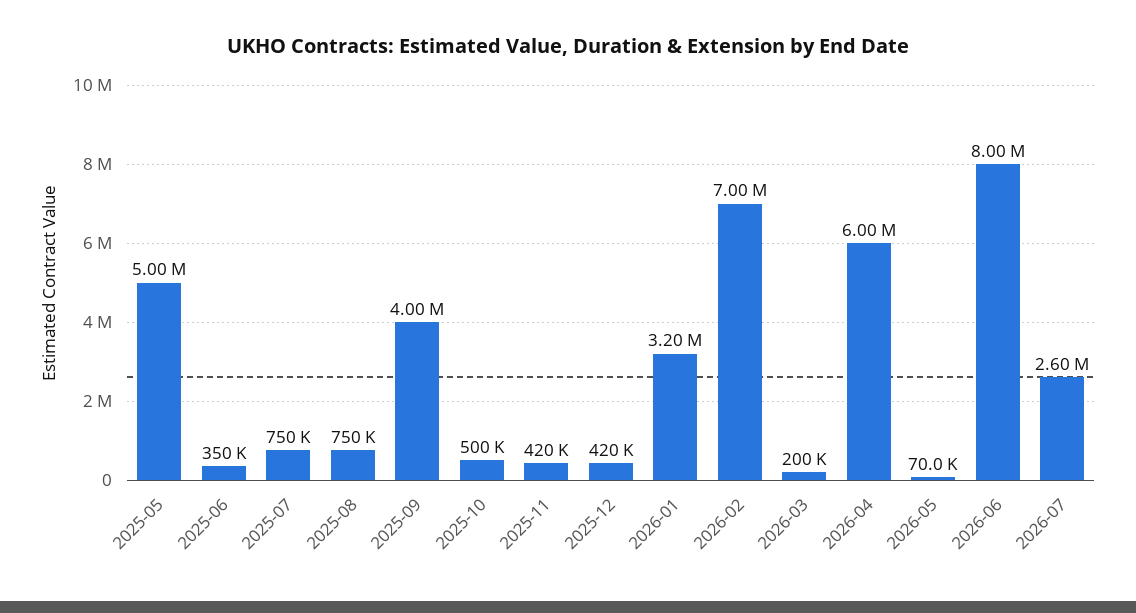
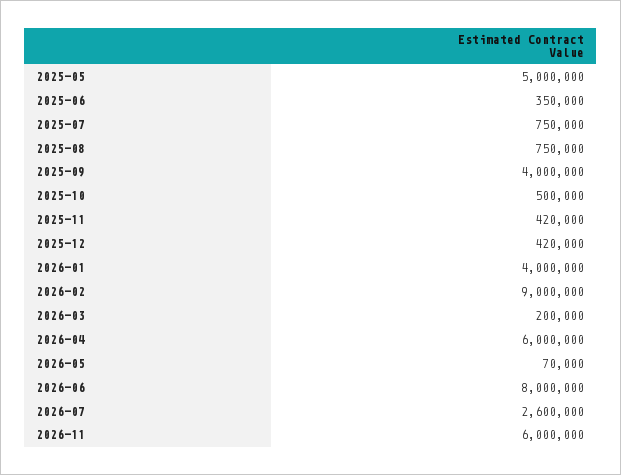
2026-01: 3200000 -> 4000000
2026-02: 7000000 -> 9000000
2026-11: none -> 6000000

